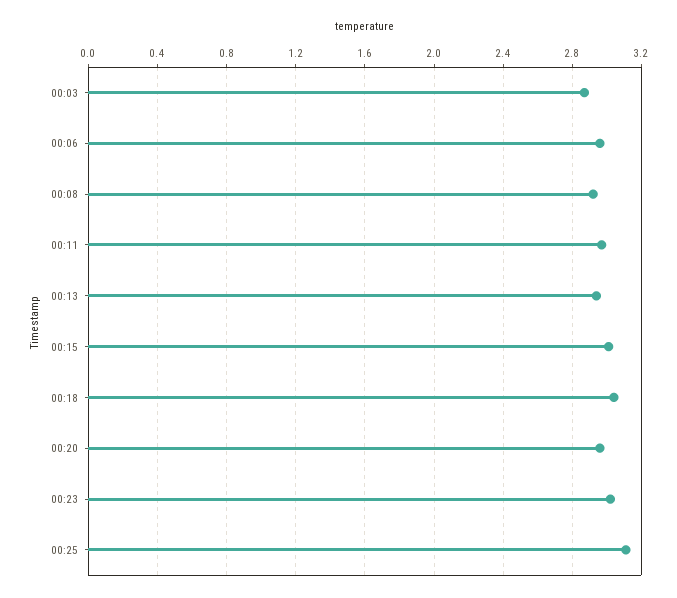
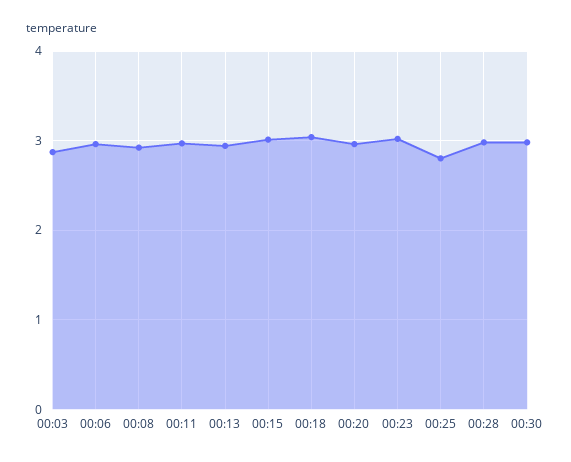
00:25: 3.1 -> 2.8
00:28: none -> 3
00:30: none -> 3

